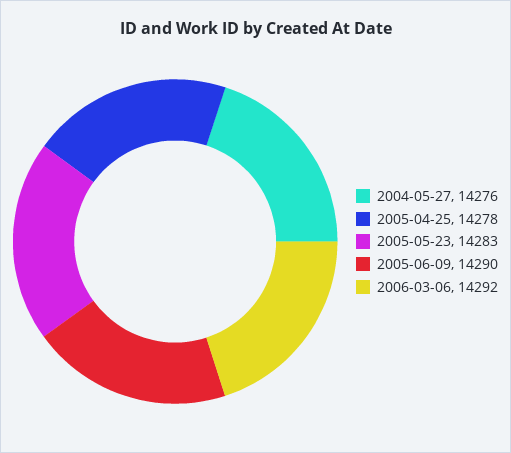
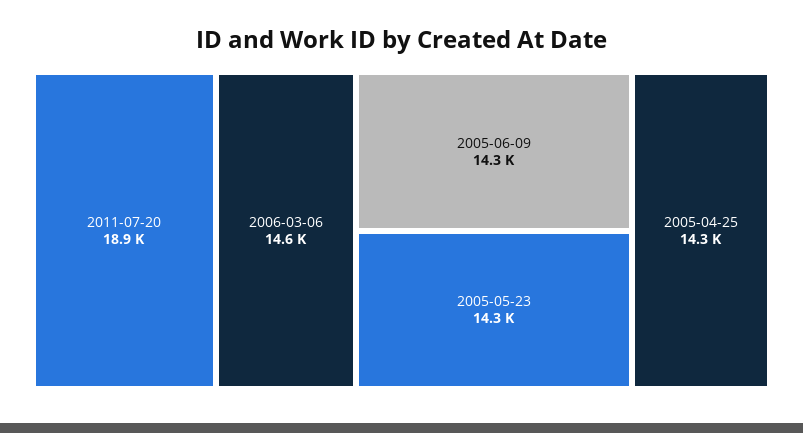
2004-05-27: 14276 -> none
2006-03-06: 14292 -> 14600
2011-07-20: none -> 18900

